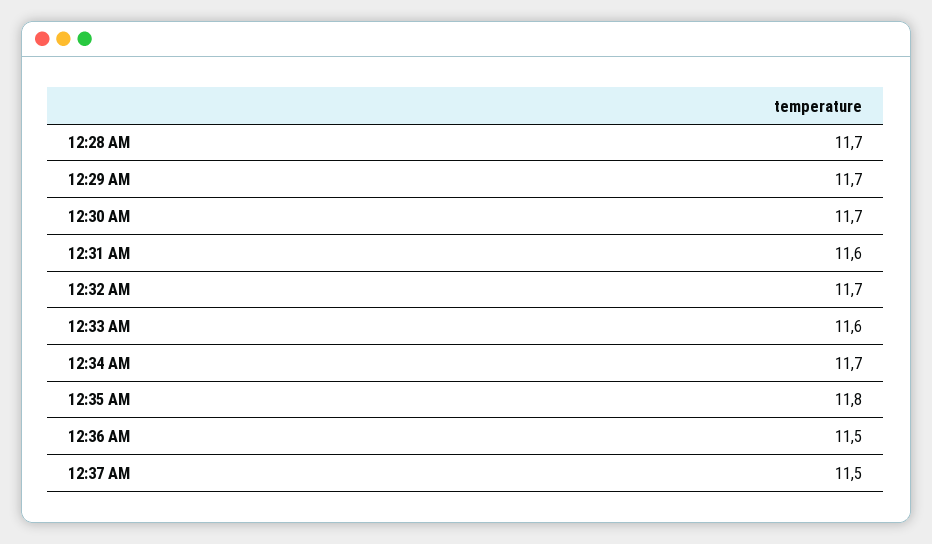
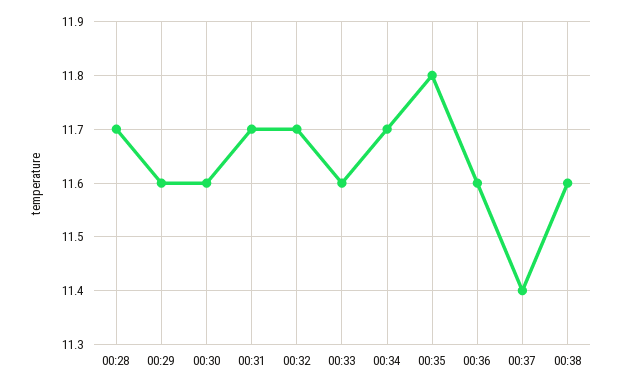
12:29 AM: 11.7 -> 11.6
12:30 AM: 11.7 -> 11.6
12:31 AM: 11.6 -> 11.7
12:36 AM: 11.5 -> 11.6
12:37 AM: 11.5 -> 11.4
00:38: none -> 11.6

